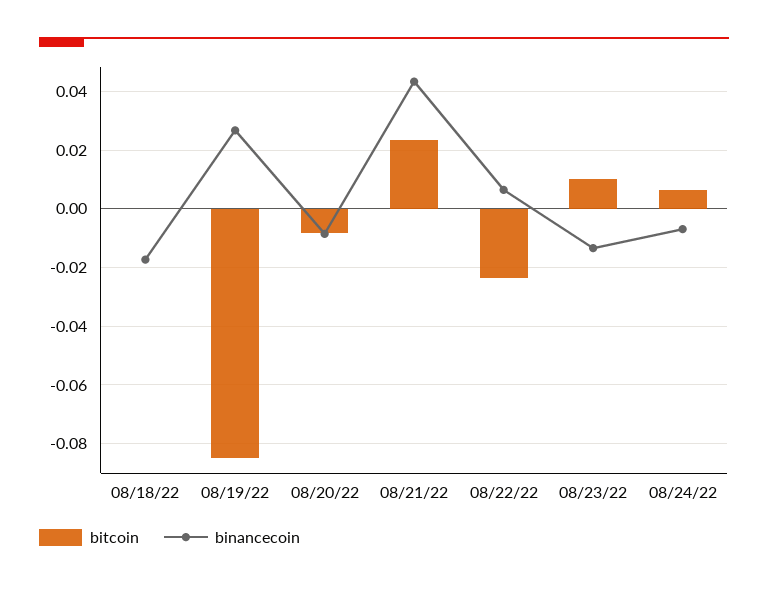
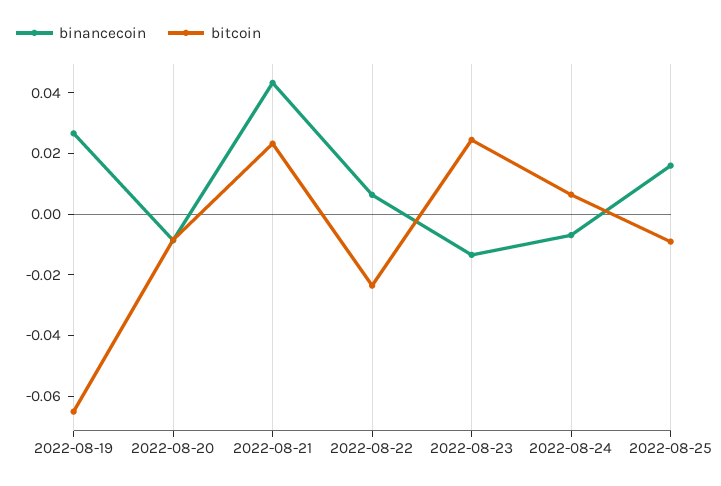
bitcoin, 08/18/22: 0 -> none
binancecoin, 08/18/22: -0.0175 -> none
bitcoin, 08/19/22: -0.085 -> -0.065
bitcoin, 08/23/22: 0.01 -> 0.025
binancecoin, 2022-08-25: none -> 0.015
bitcoin, 2022-08-25: none -> -0.01

